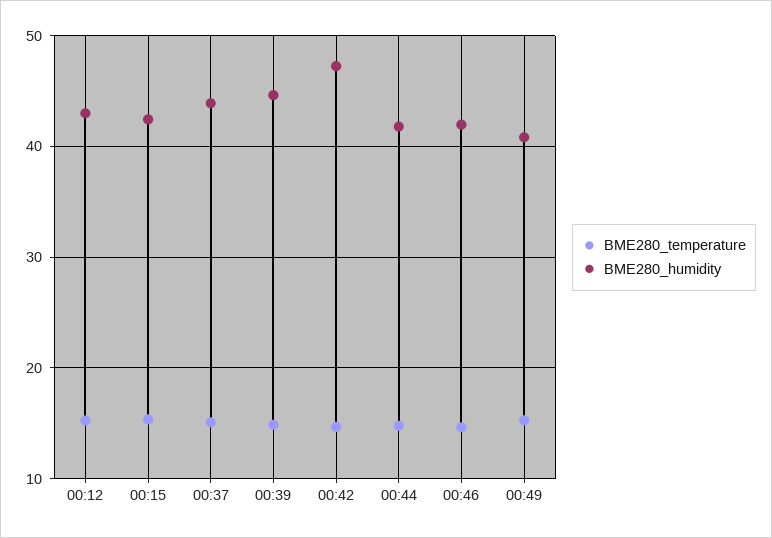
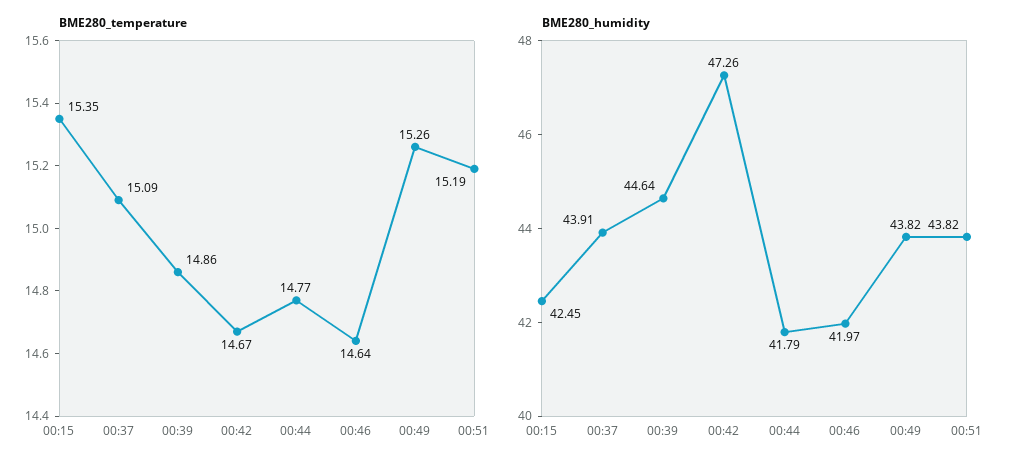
BME280_temperature, 00:12: 15 -> none
BME280_humidity, 00:12: 43 -> none
BME280_humidity, 00:49: 41 -> 43.82
BME280_temperature, 00:51: none -> 15.19
BME280_humidity, 00:51: none -> 43.82

